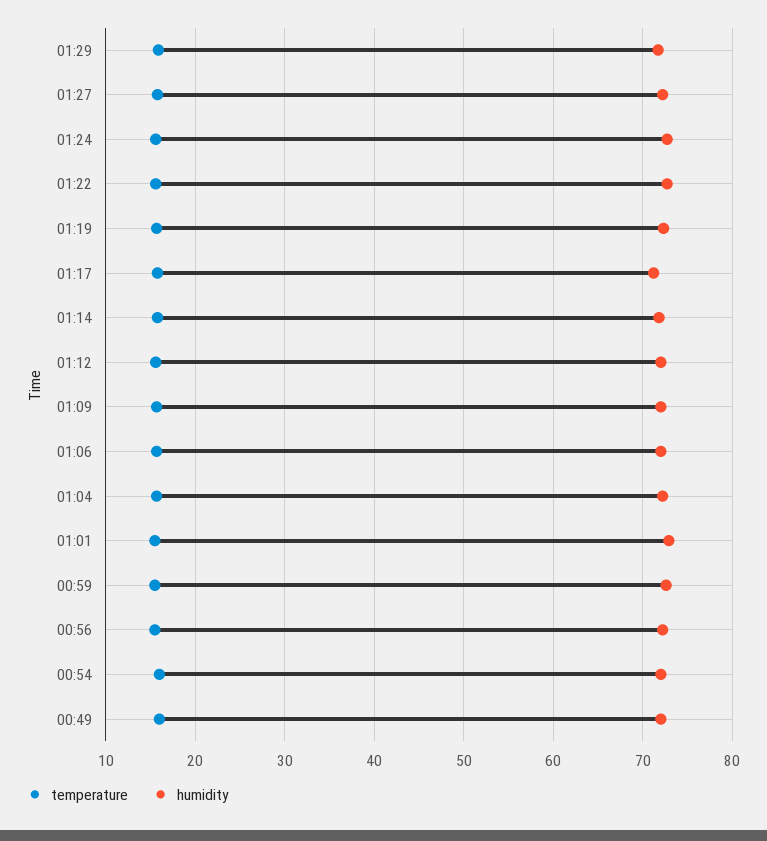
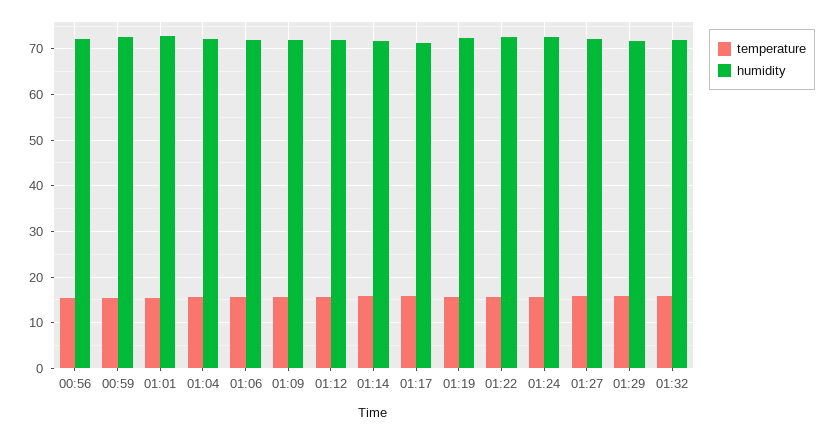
temperature, 00:54: 16 -> none
humidity, 00:54: 72 -> none
temperature, 00:49: 16 -> none
humidity, 00:49: 72 -> none
temperature, 01:32: none -> 16
humidity, 01:32: none -> 72

